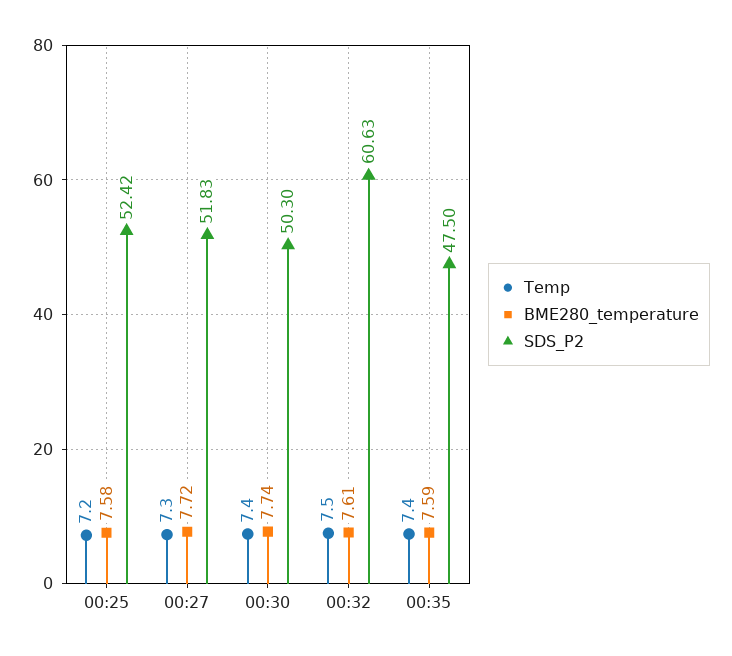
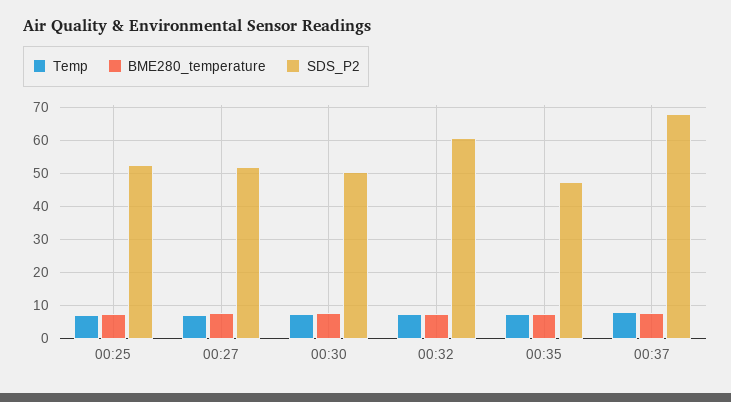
Temp, 00:37: none -> 8
BME280_temperature, 00:37: none -> 8
SDS_P2, 00:37: none -> 68

